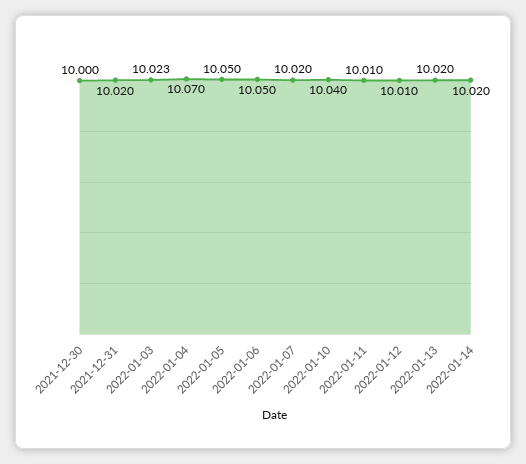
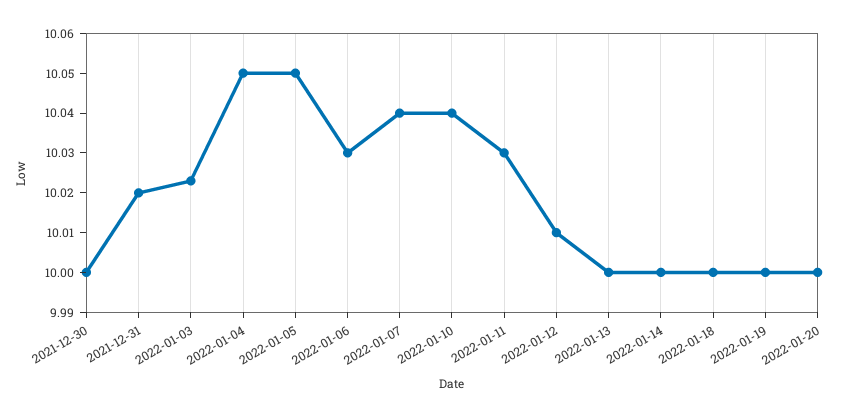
2022-01-04: 10.07 -> 10.05
2022-01-06: 10.05 -> 10.03
2022-01-07: 10.02 -> 10.04
2022-01-11: 10.01 -> 10.03
2022-01-13: 10.02 -> 10
2022-01-14: 10.02 -> 10
2022-01-18: none -> 10
2022-01-19: none -> 10
2022-01-20: none -> 10

